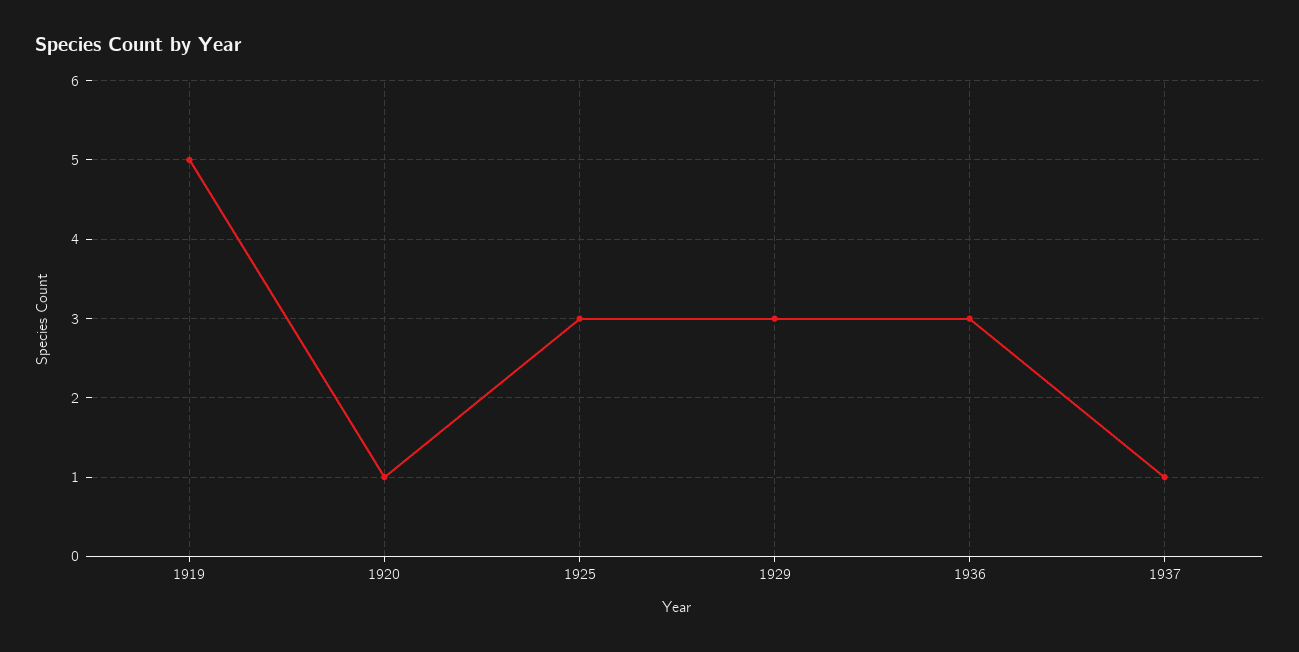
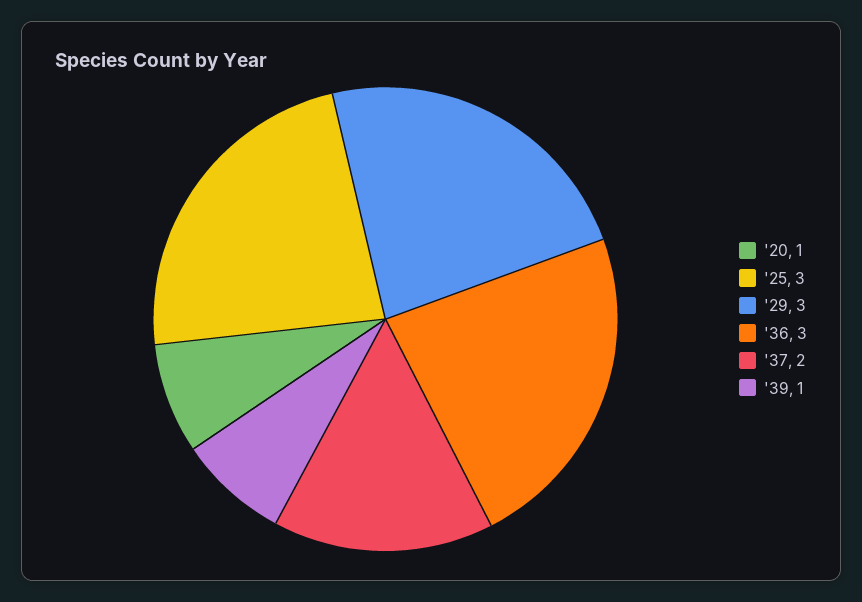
1919: 5 -> none
1937: 1 -> 2
'39: none -> 1

